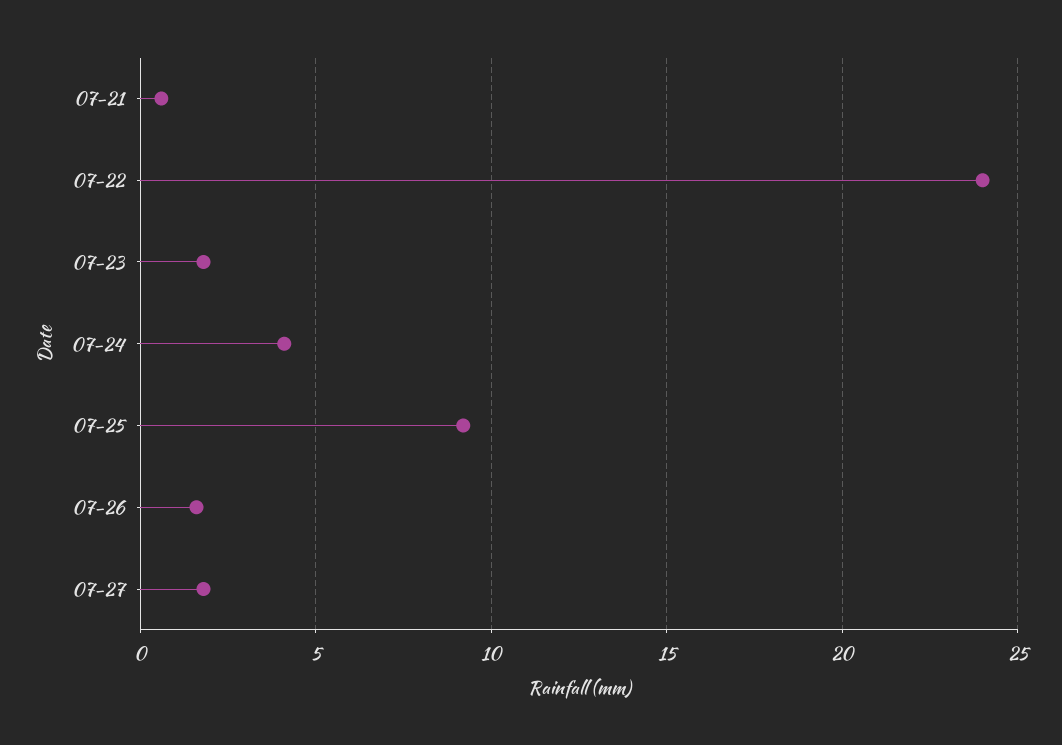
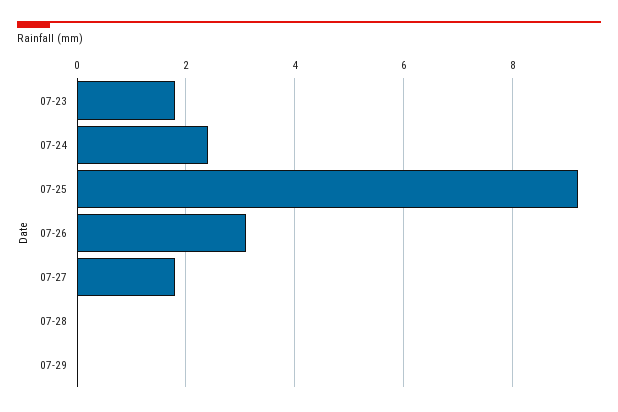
07-21: 0.5 -> none
07-22: 24 -> none
07-24: 4 -> 2.5
07-26: 1.5 -> 3
07-28: none -> 0
07-29: none -> 0

